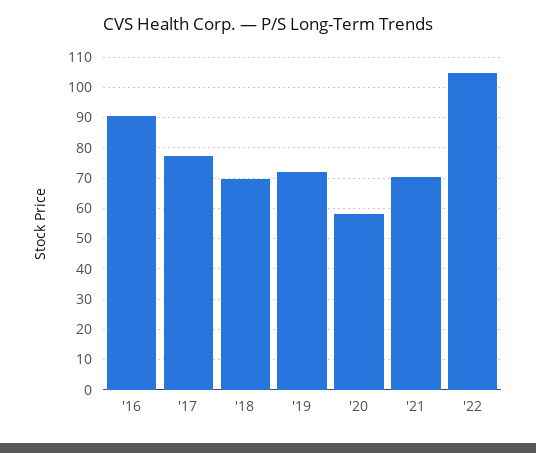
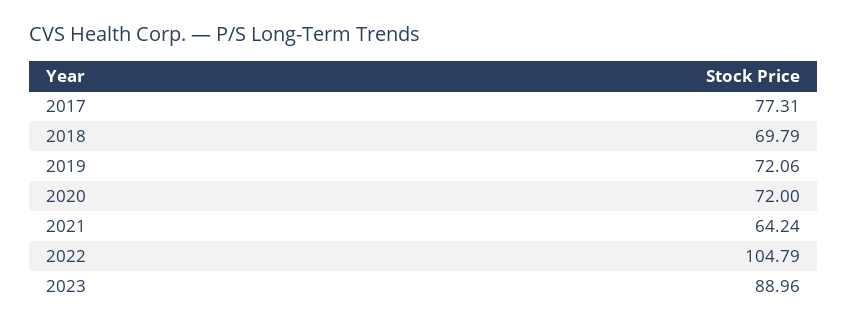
'16: 90 -> none
'20: 58 -> 72
'21: 70 -> 64.24
2023: none -> 88.96

